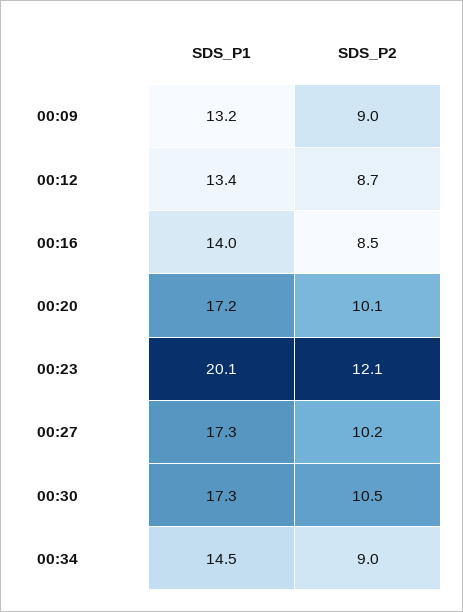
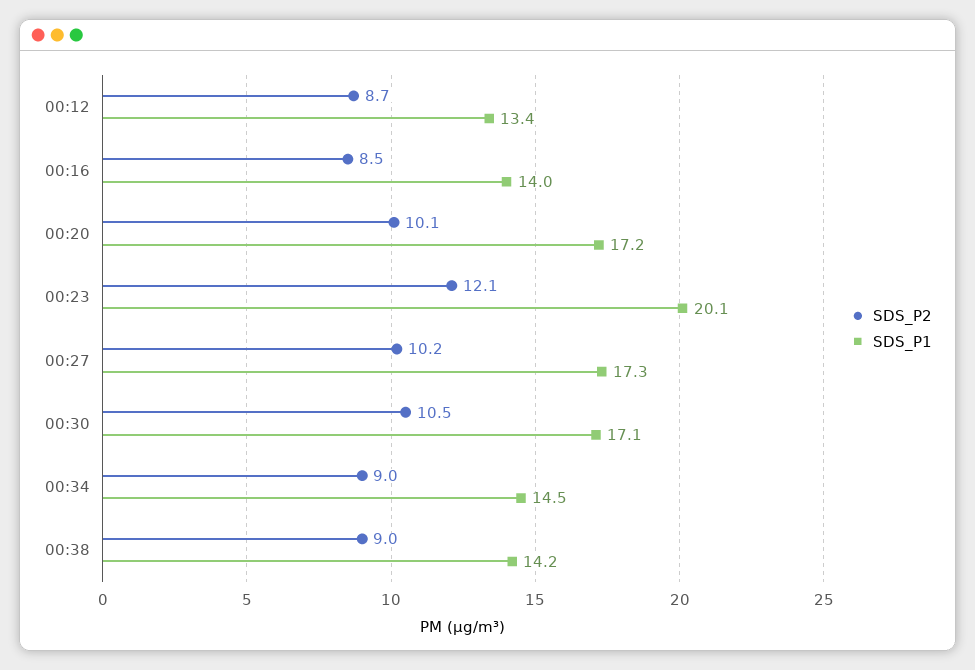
SDS_P1, 00:09: 13.2 -> none
SDS_P2, 00:09: 9 -> none
SDS_P1, 00:30: 17.3 -> 17.1
SDS_P2, 00:38: none -> 9
SDS_P1, 00:38: none -> 14.2

